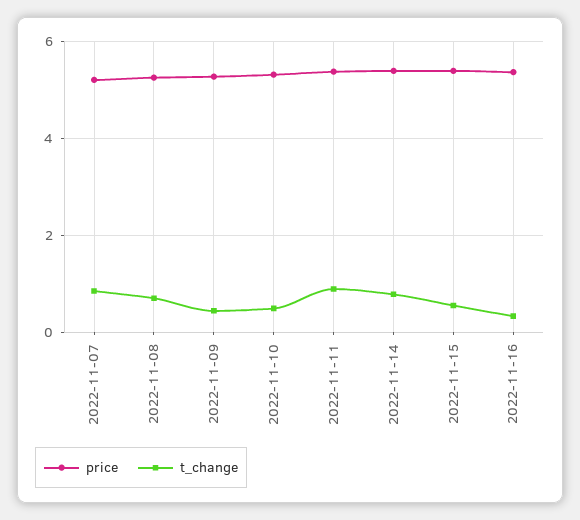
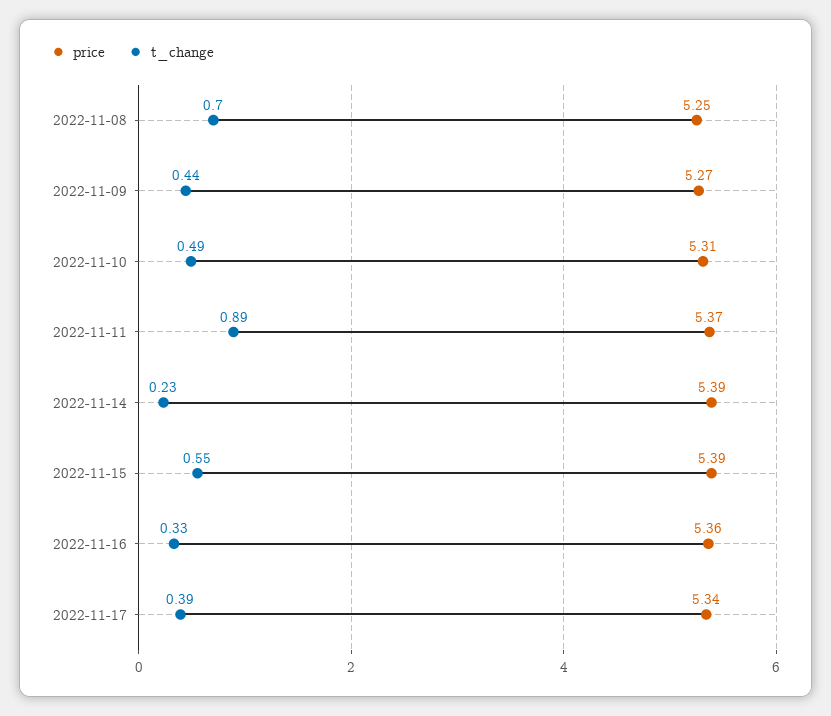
price, 2022-11-07: 5.2 -> none
t_change, 2022-11-07: 0.8 -> none
t_change, 2022-11-14: 0.8 -> 0.23
price, 2022-11-17: none -> 5.34
t_change, 2022-11-17: none -> 0.39

